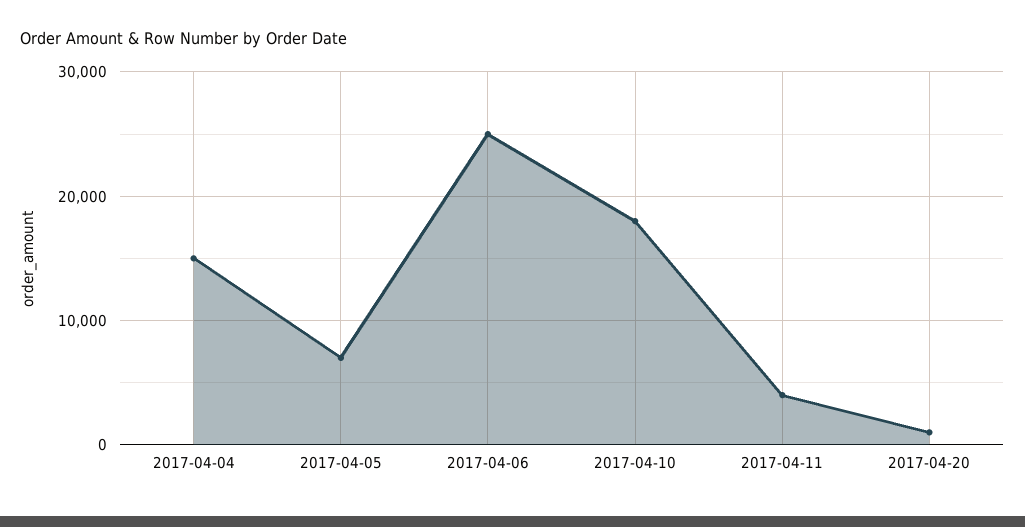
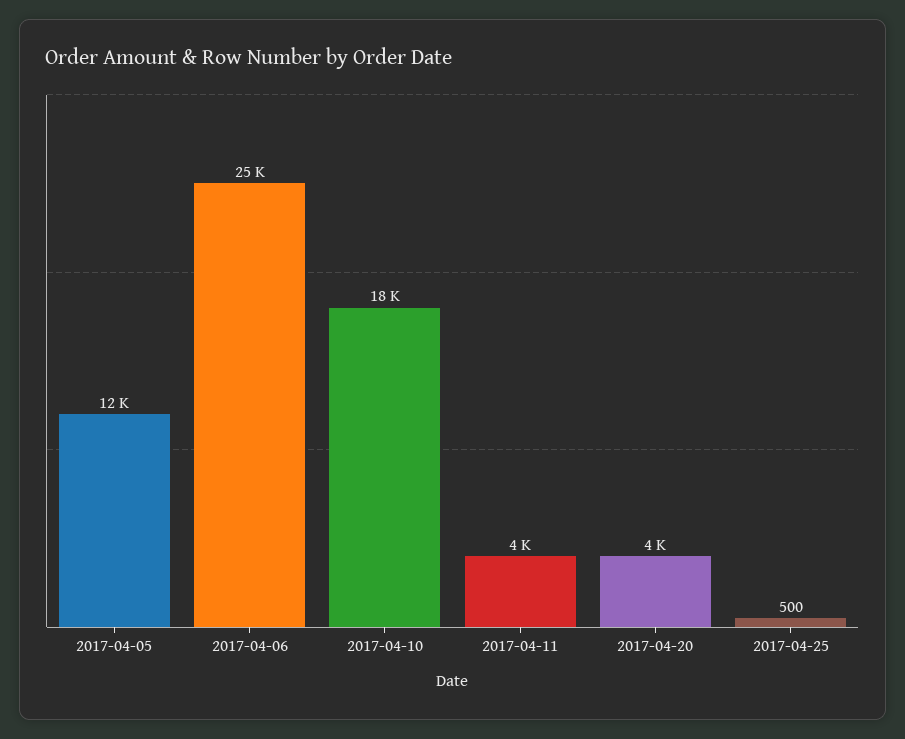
2017-04-04: 15000 -> none
2017-04-05: 7000 -> 12000
2017-04-20: 1000 -> 4000
2017-04-25: none -> 500

